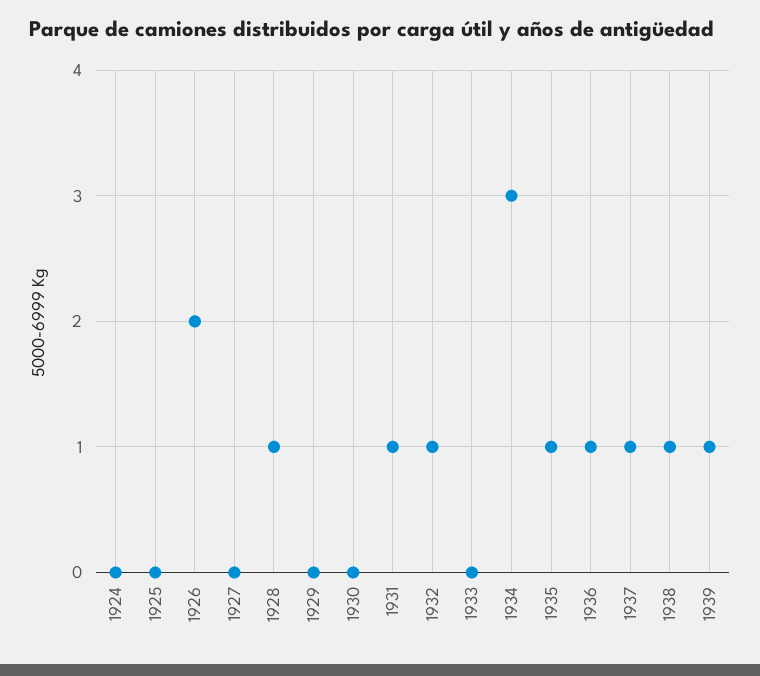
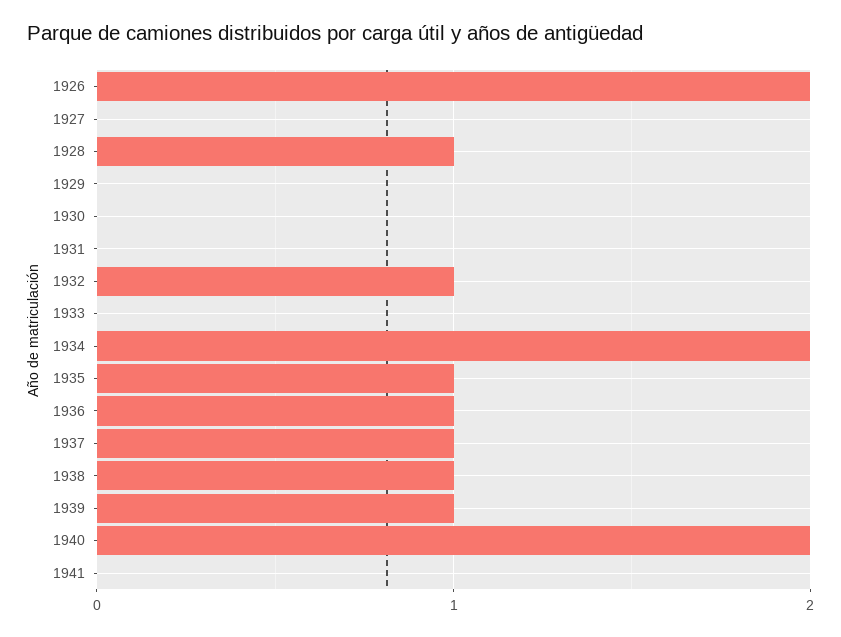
1924: 0 -> none
1925: 0 -> none
1931: 1 -> 0
1934: 3 -> 2
1940: none -> 2
1941: none -> 0

